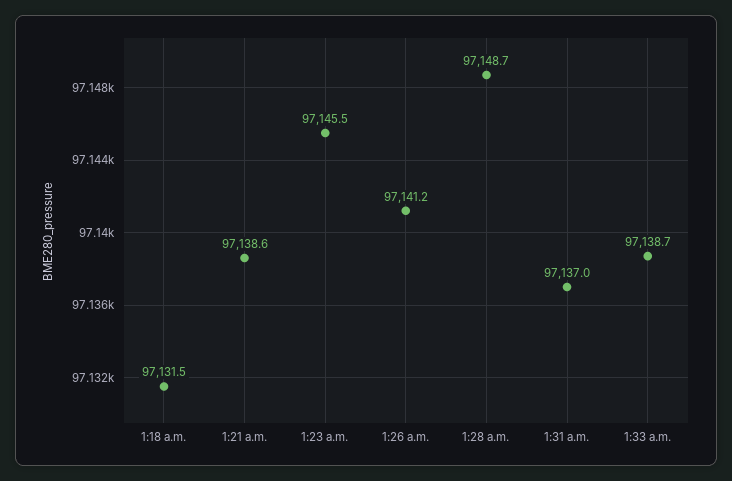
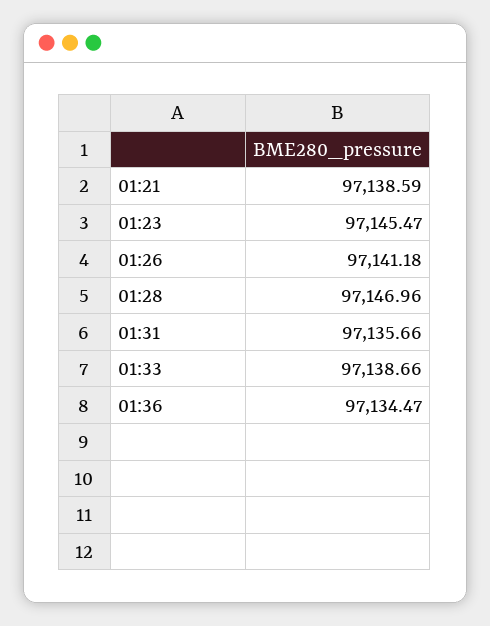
1:18 a.m.: 97131.5 -> none
1:28 a.m.: 97148.7 -> 97146.96
1:31 a.m.: 97137 -> 97135.66
01:36: none -> 97134.47

